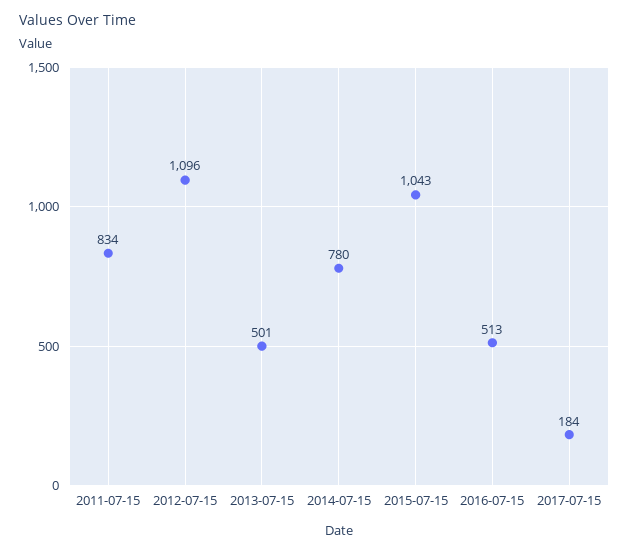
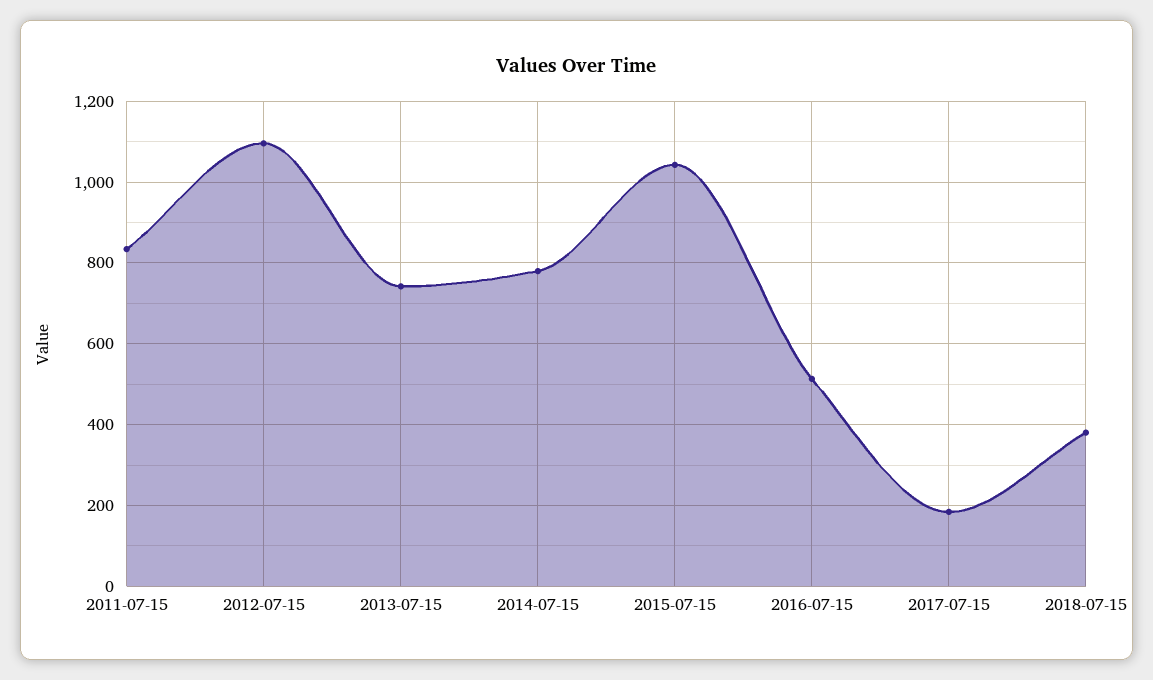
2013-07-15: 501 -> 740
2018-07-15: none -> 380

